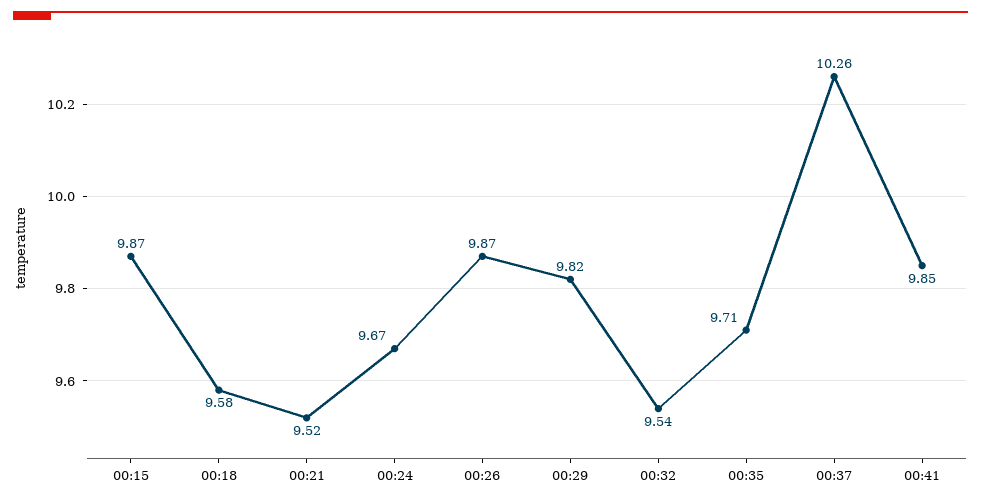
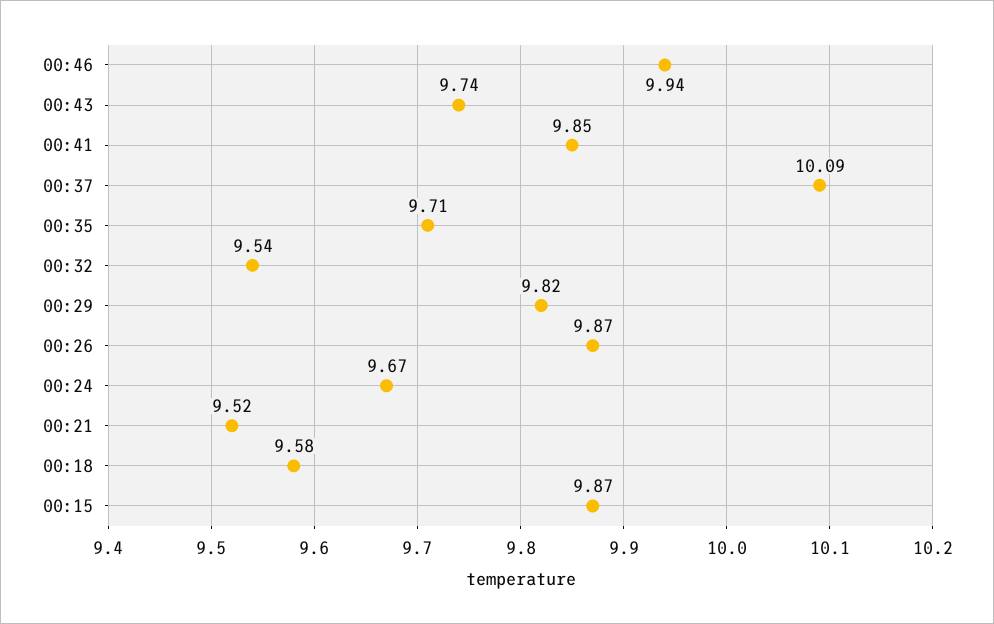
00:37: 10.26 -> 10.09
00:46: none -> 9.94
00:43: none -> 9.74

